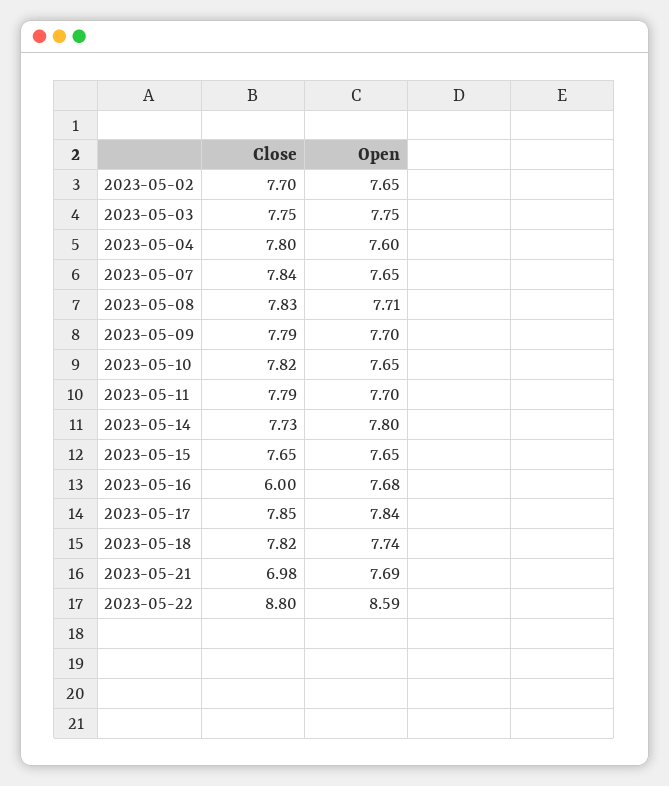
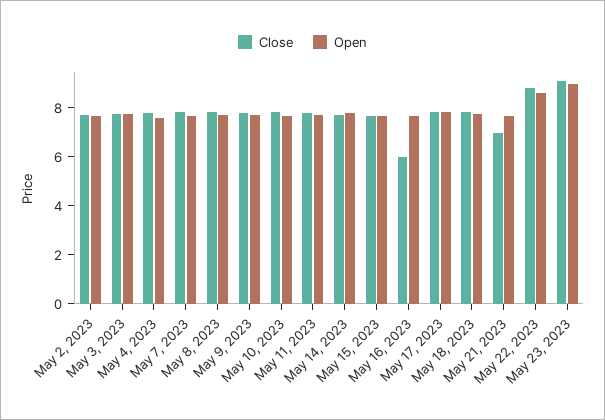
Close, May 23, 2023: none -> 9
Open, May 23, 2023: none -> 9

